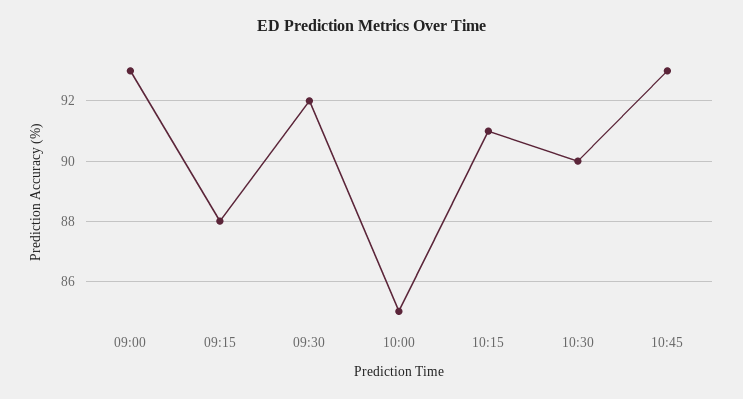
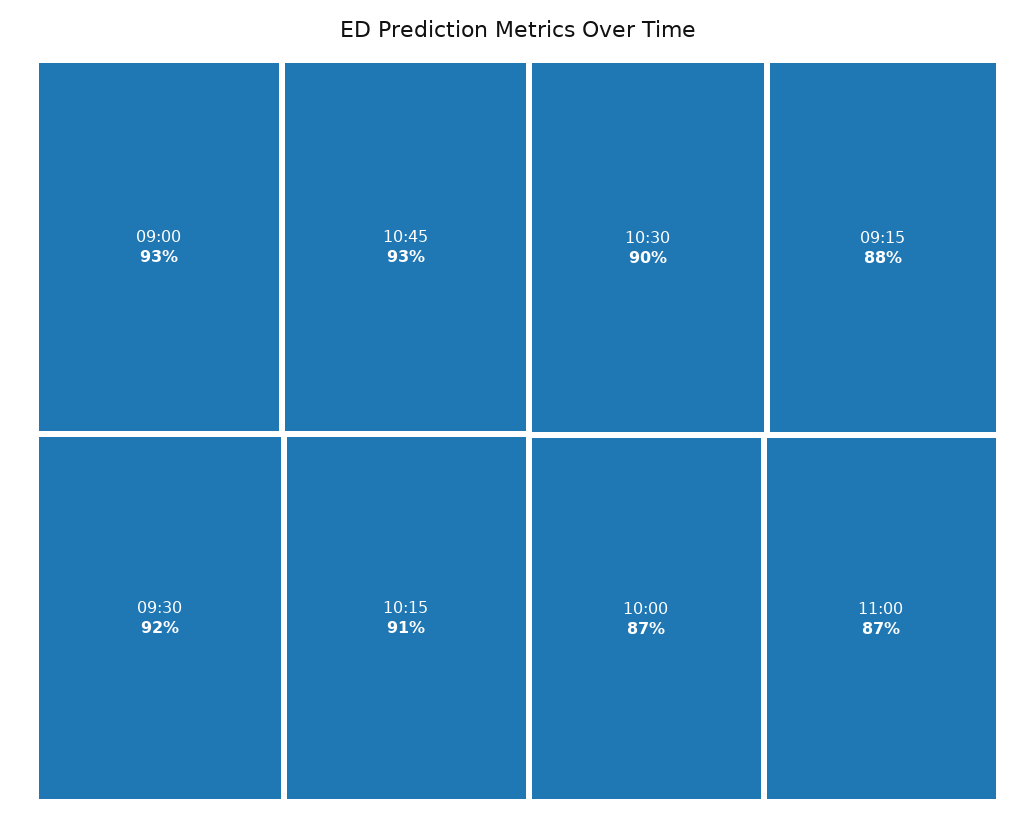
10:00: 85 -> 87
11:00: none -> 87

